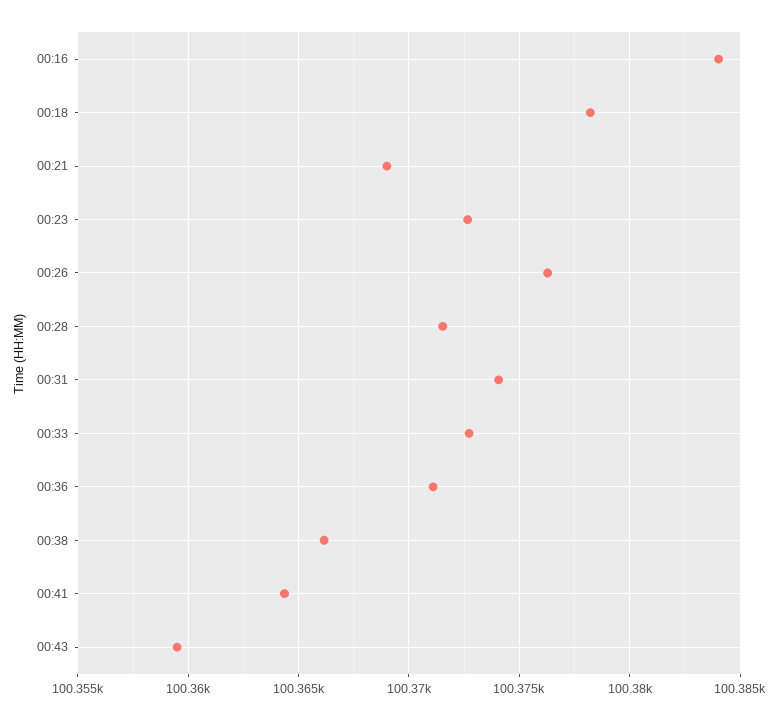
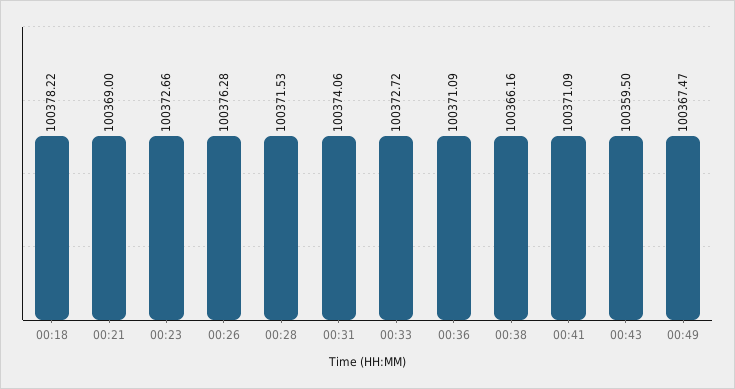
00:16: 100384 -> none
00:41: 100364.5 -> 100371.09
00:49: none -> 100367.47

